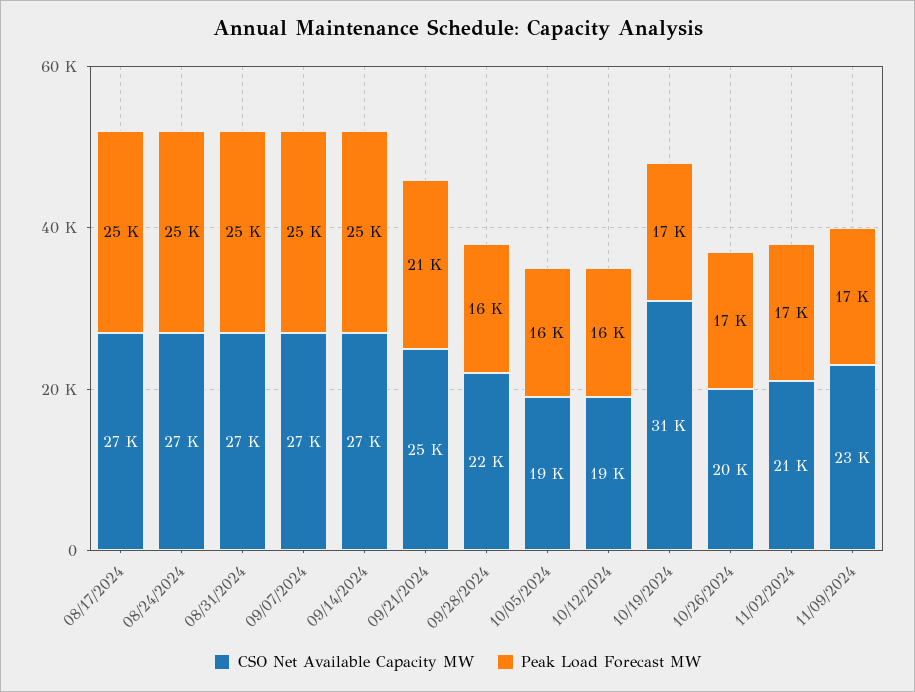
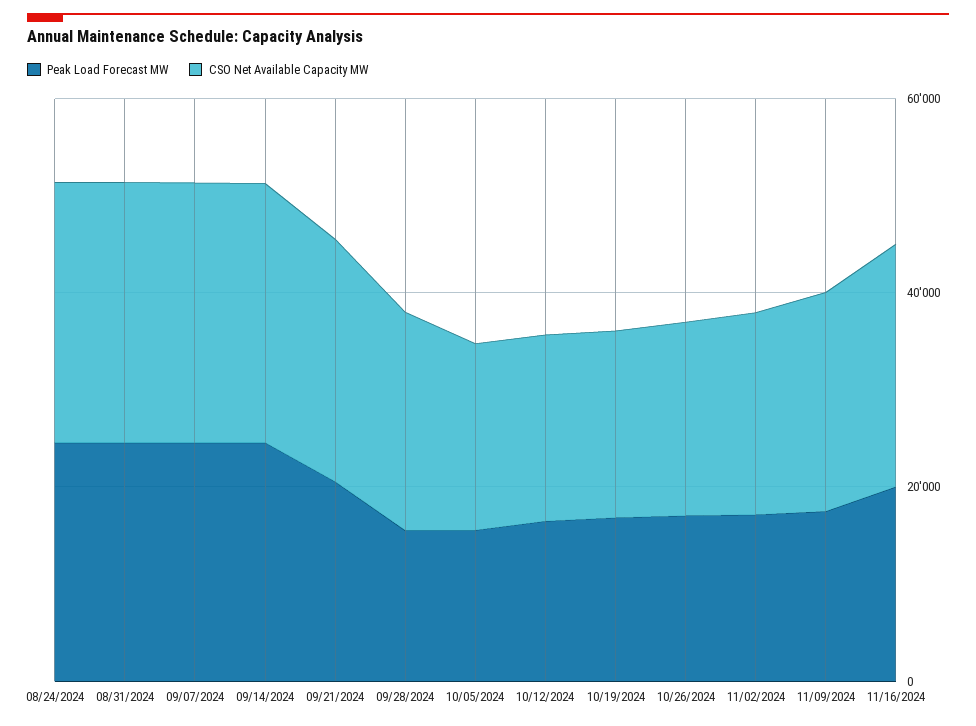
CSO Net Available Capacity MW, 08/17/2024: 27000 -> none
Peak Load Forecast MW, 08/17/2024: 25000 -> none
CSO Net Available Capacity MW, 10/19/2024: 31000 -> 20000
Peak Load Forecast MW, 11/16/2024: none -> 20000
CSO Net Available Capacity MW, 11/16/2024: none -> 25000

